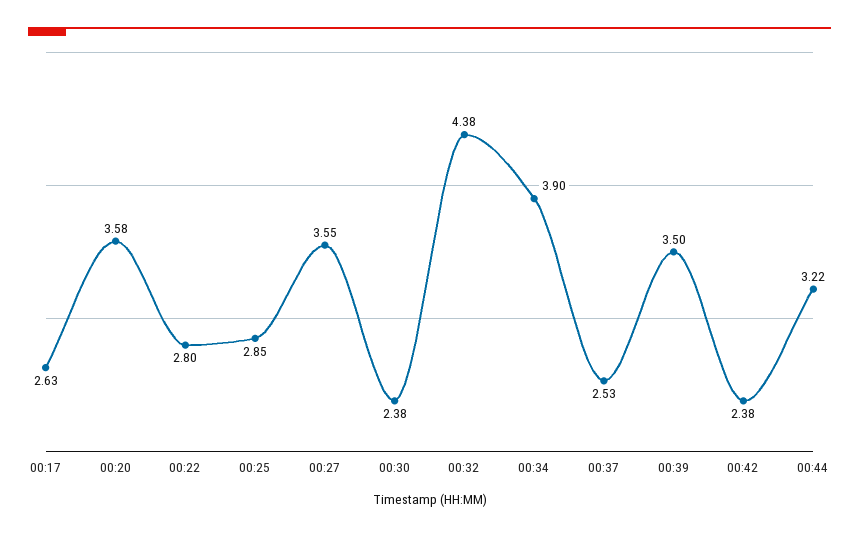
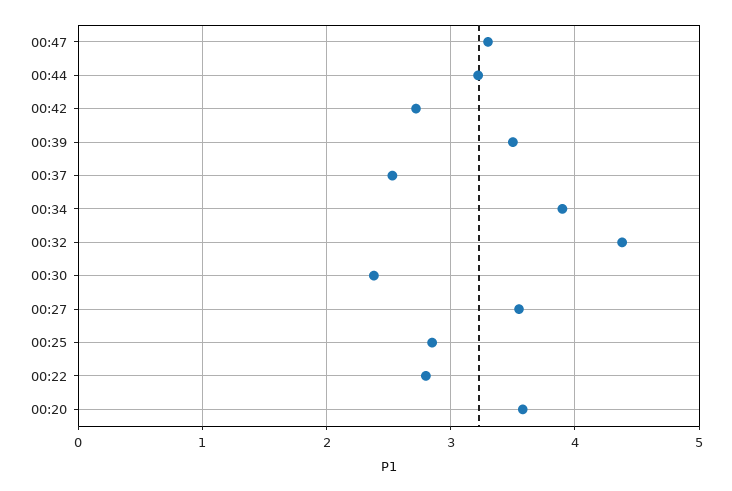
00:17: 2.63 -> none
00:42: 2.38 -> 2.7
00:47: none -> 3.3

